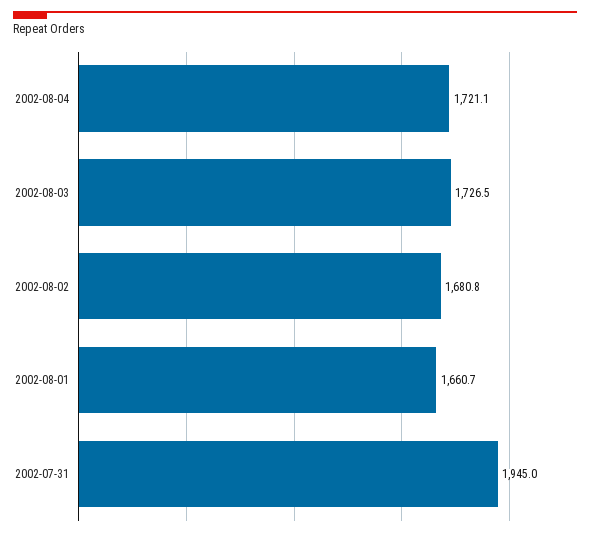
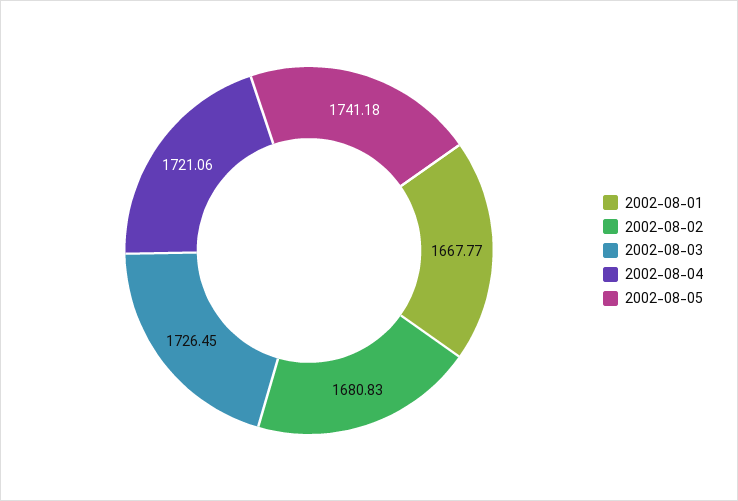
2002-08-01: 1660.7 -> 1667.77
2002-07-31: 1945 -> none
2002-08-05: none -> 1741.18

